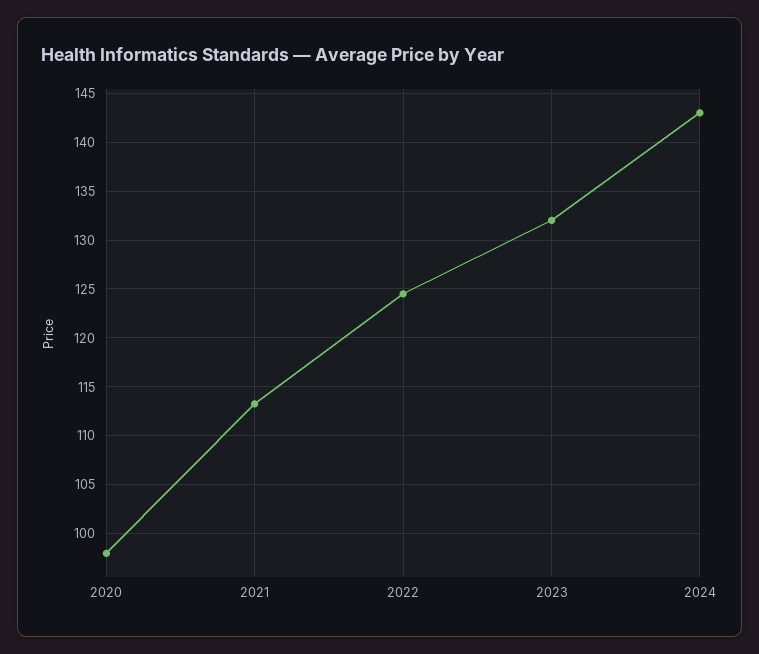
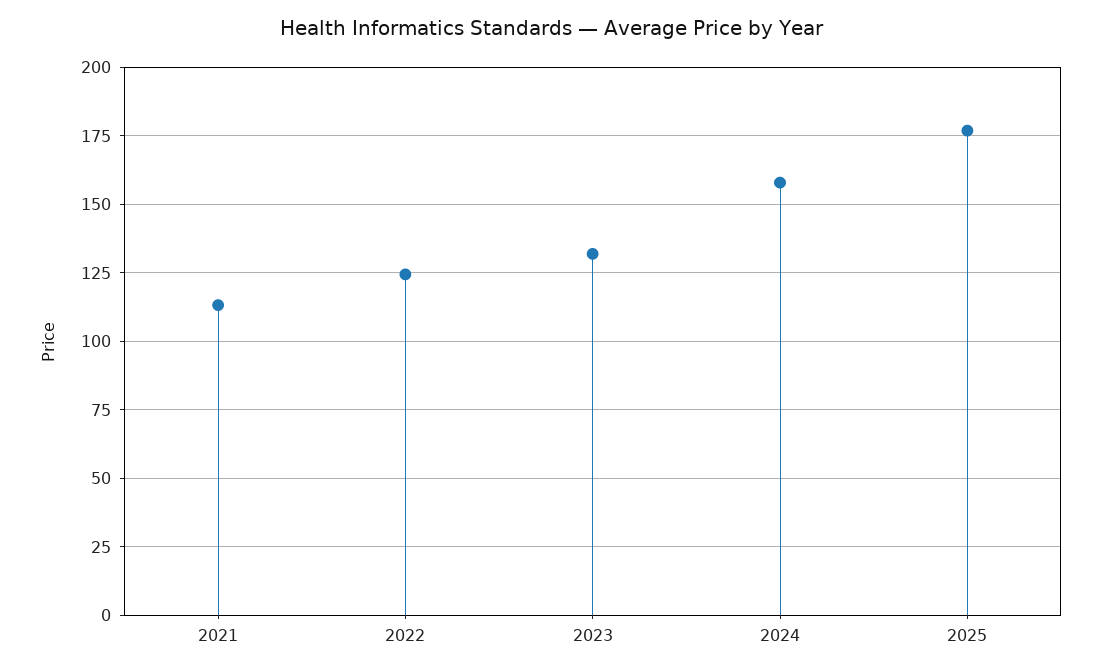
2020: 98 -> none
2024: 143 -> 157.5
2025: none -> 177.5

